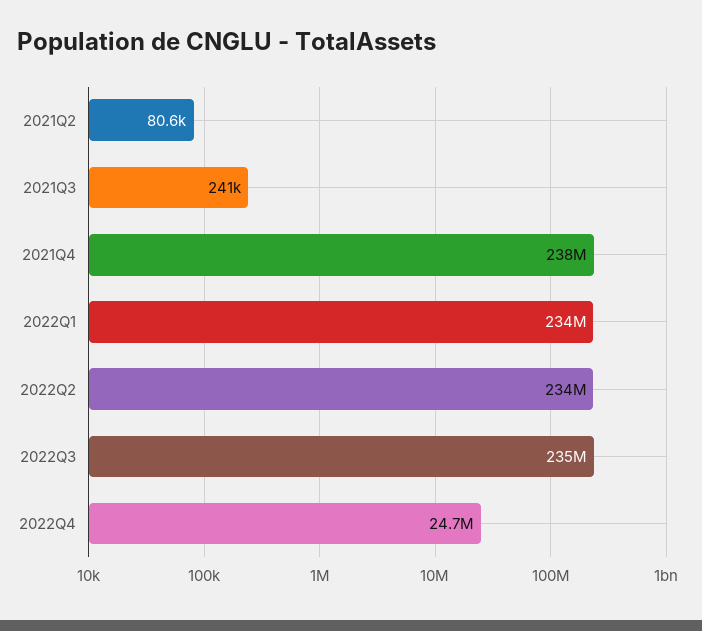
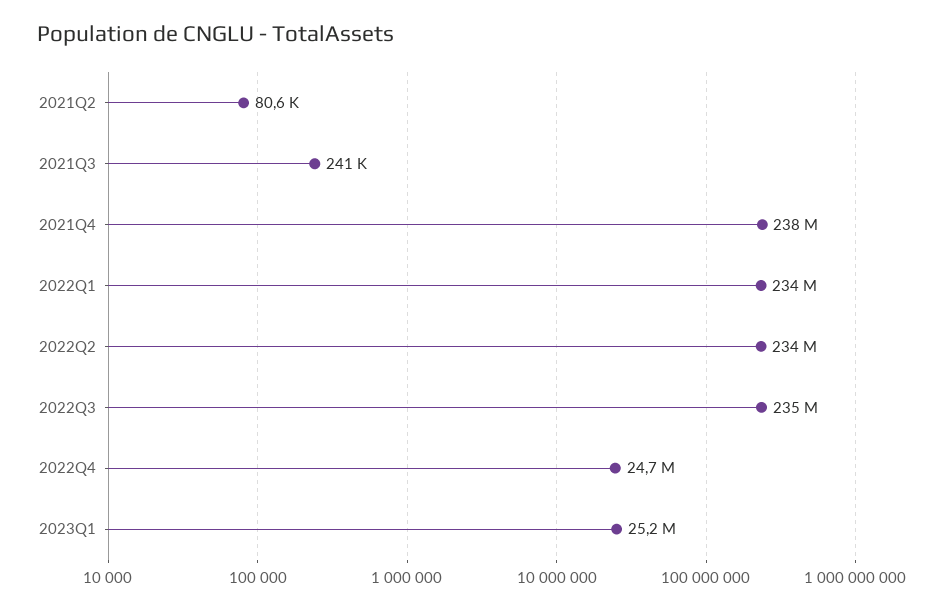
2023Q1: none -> 25200000

